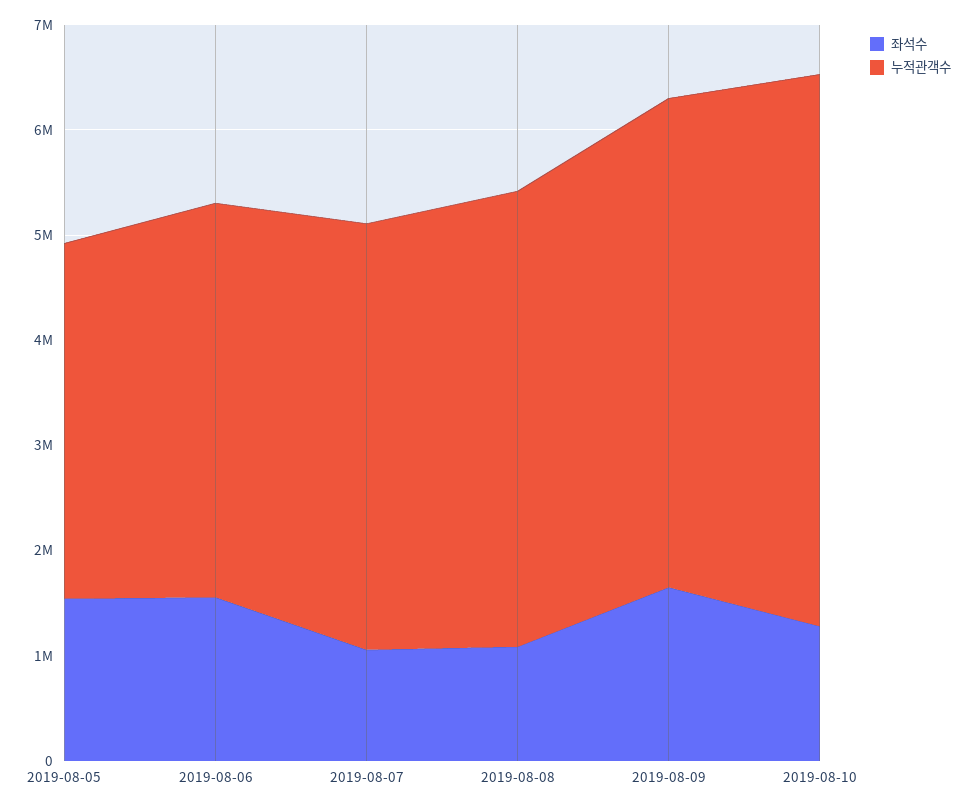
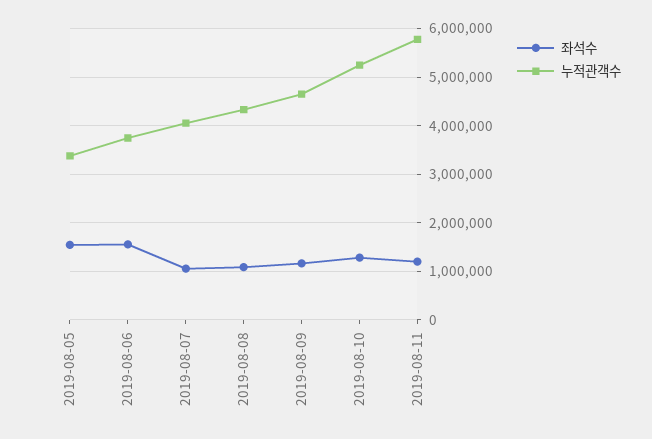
좌석수, 2019-08-09: 1600000 -> 1200000
좌석수, 2019-08-11: none -> 1200000
누적관객수, 2019-08-11: none -> 5800000

